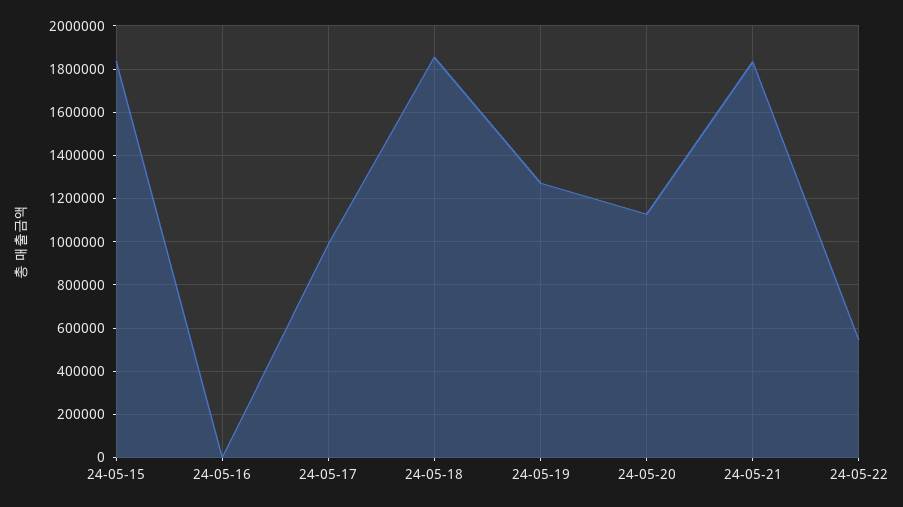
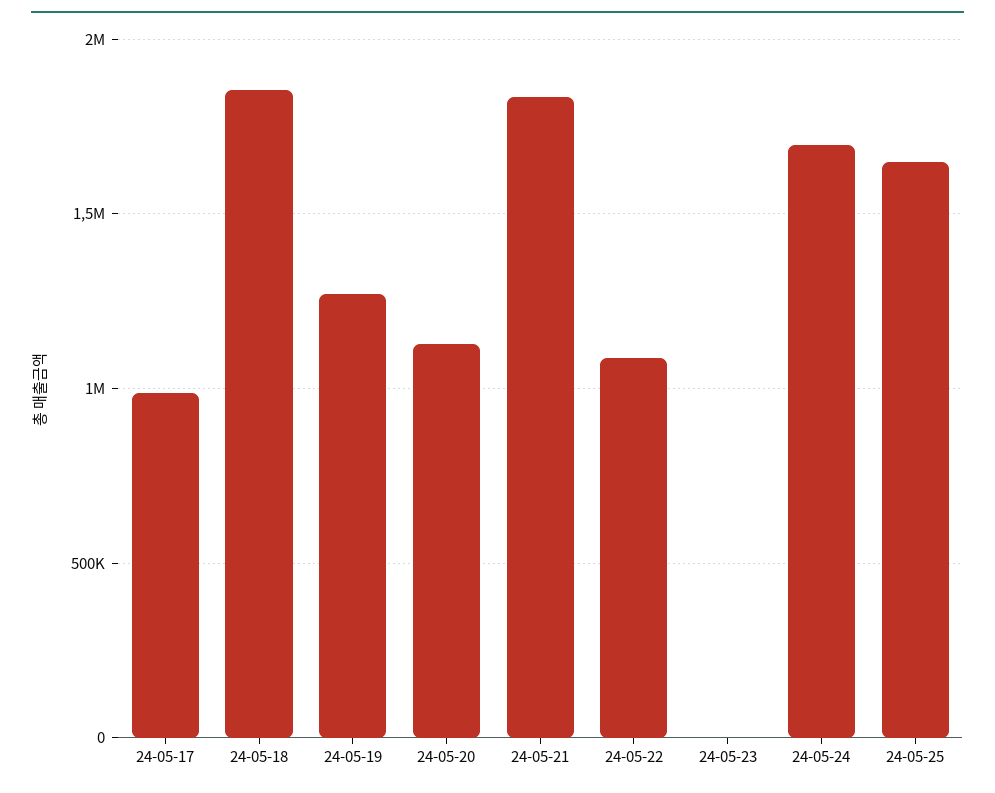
24-05-15: 1850000 -> none
24-05-16: 0 -> none
24-05-22: 550000 -> 1100000
24-05-23: none -> 0
24-05-24: none -> 1700000
24-05-25: none -> 1650000

